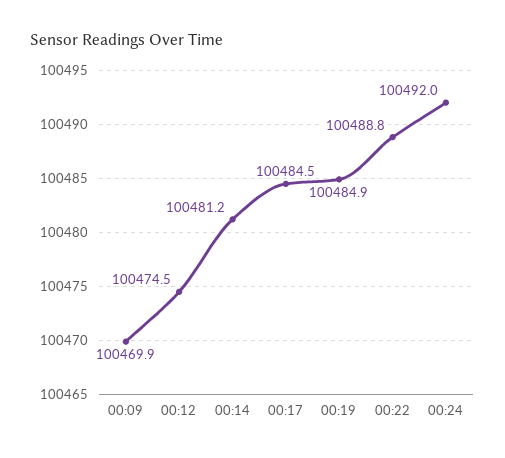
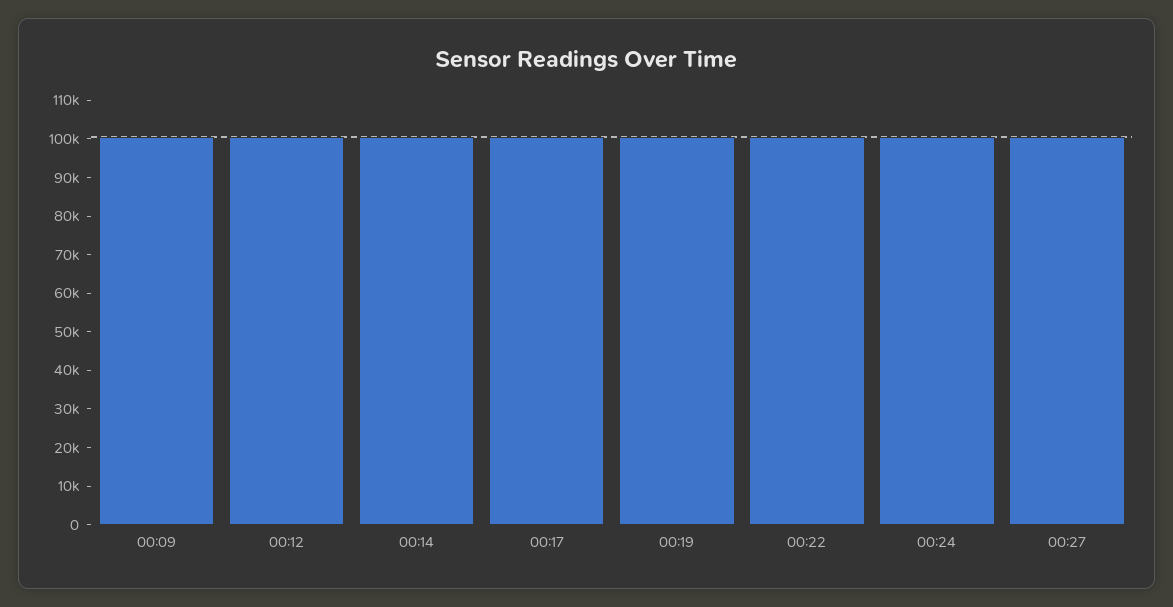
00:27: none -> 100000

